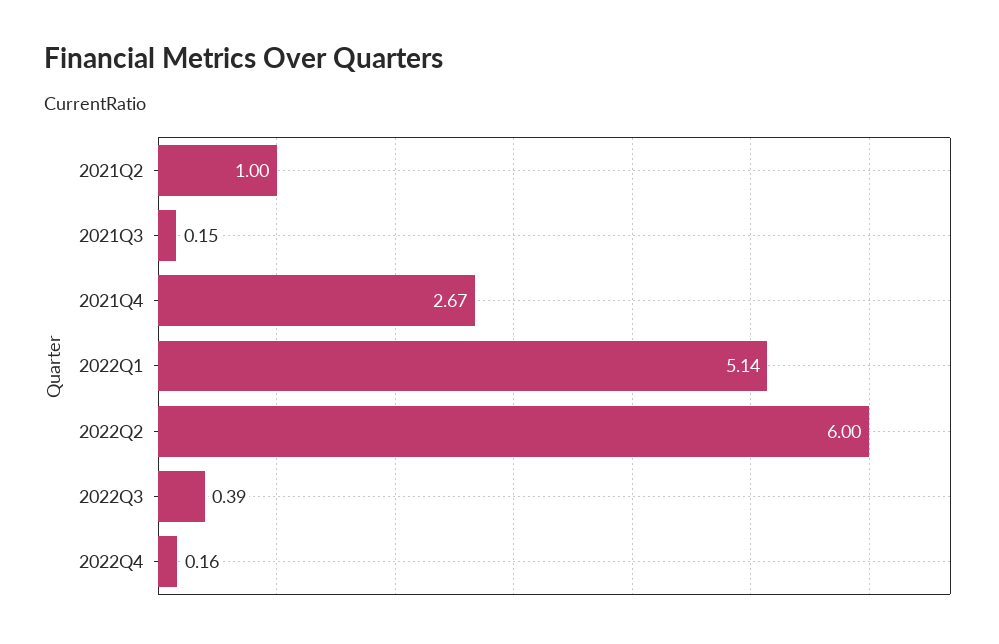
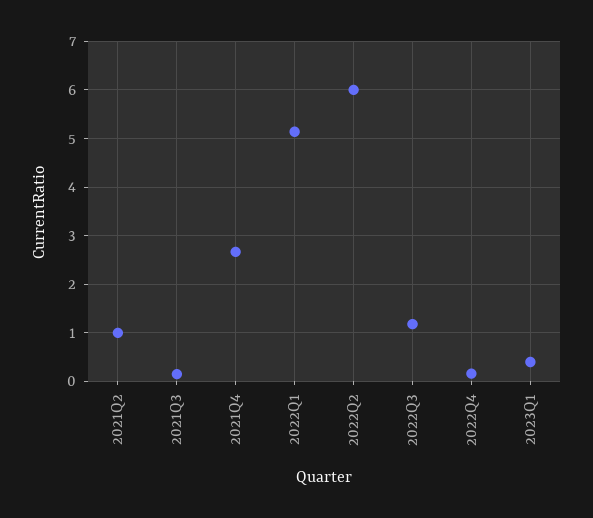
2022Q3: 0.39 -> 1.2
2023Q1: none -> 0.4

